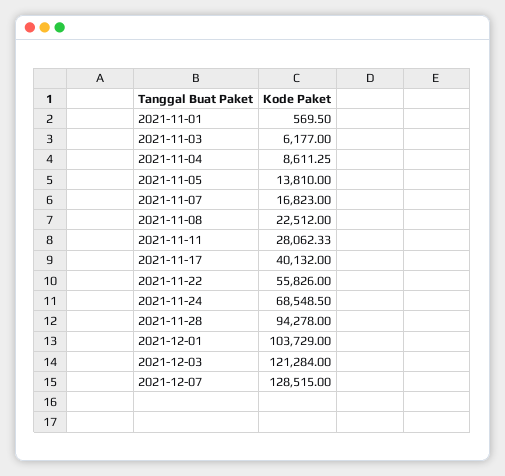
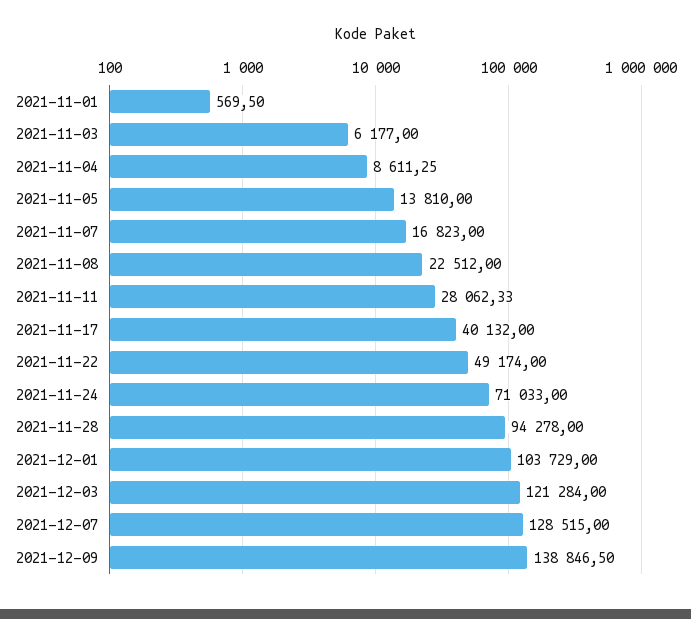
2021-11-22: 55826 -> 49174
2021-11-24: 68548.5 -> 71033
2021-12-09: none -> 138846.5

